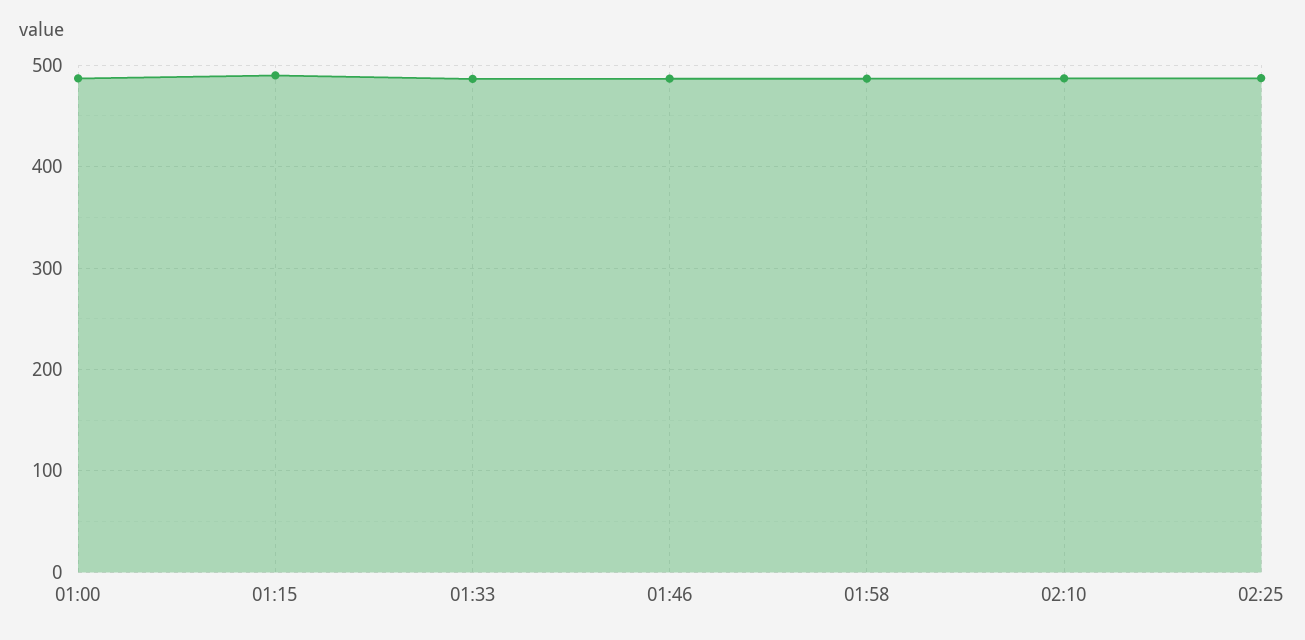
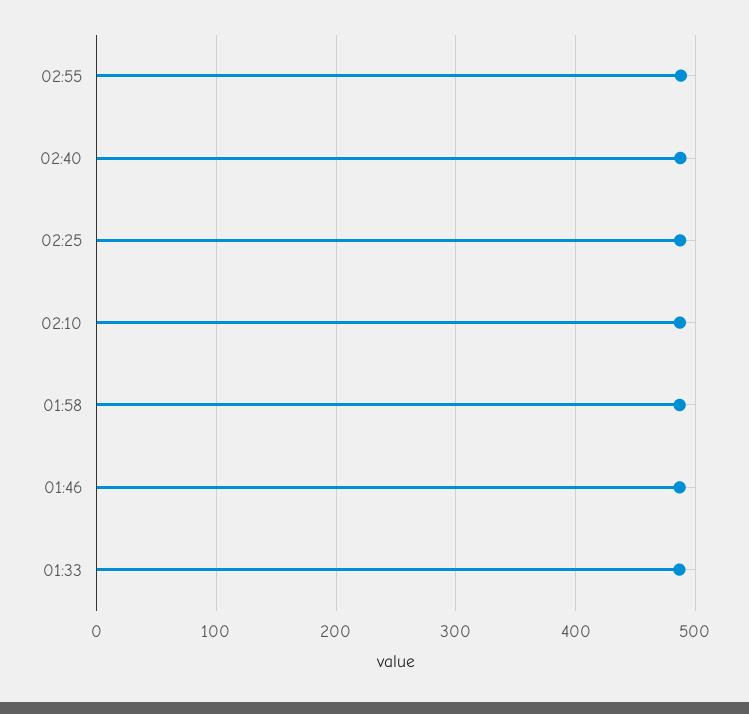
01:00: 490 -> none
01:15: 490 -> none
02:55: none -> 490
02:40: none -> 490

